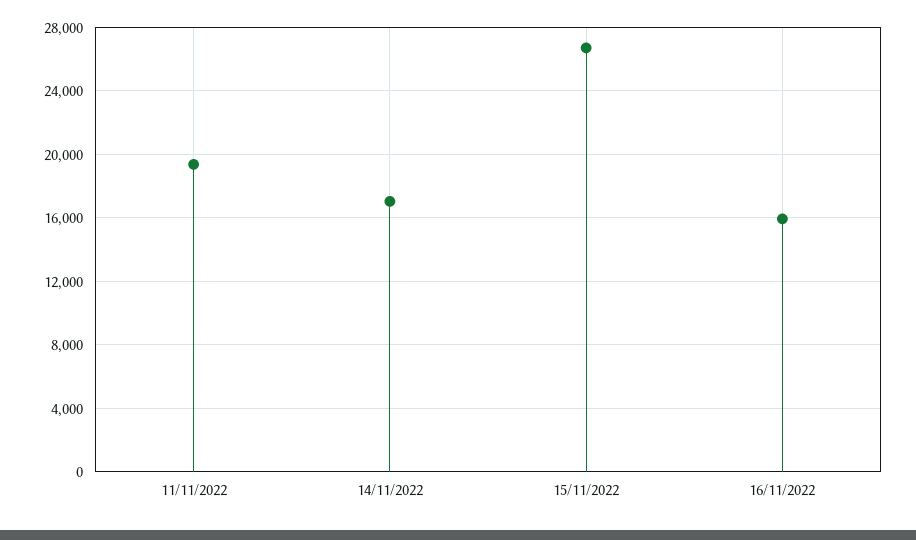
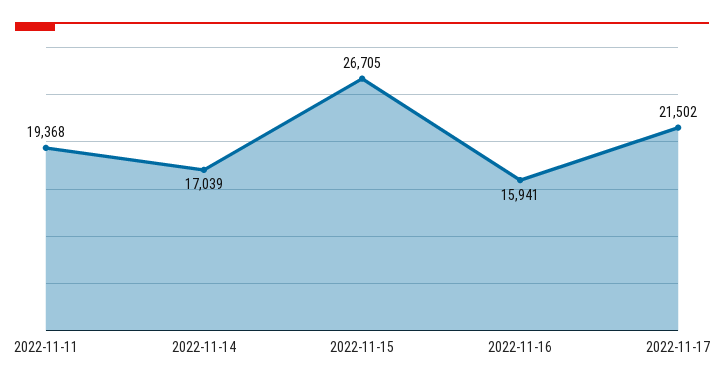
2022-11-17: none -> 21502

